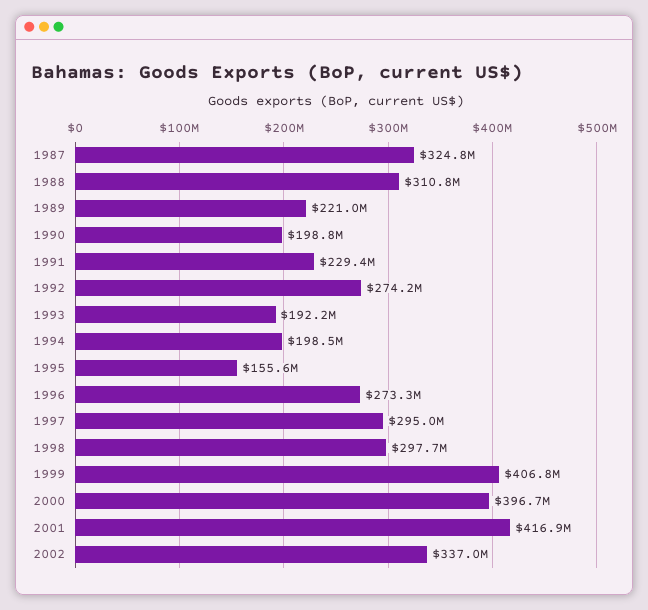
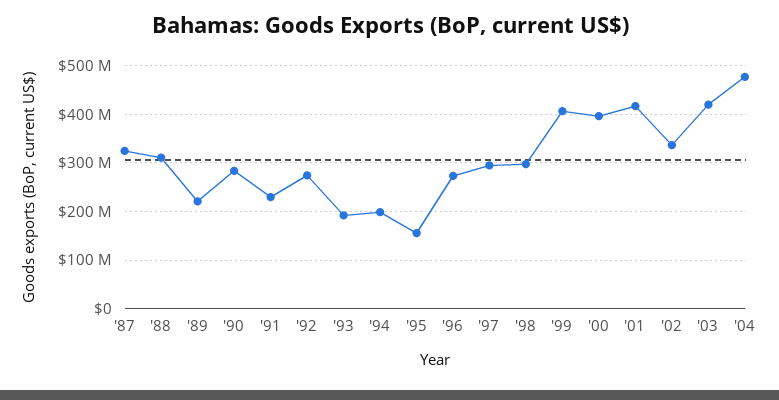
1990: 198800000 -> 280000000
'03: none -> 420000000
'04: none -> 480000000

